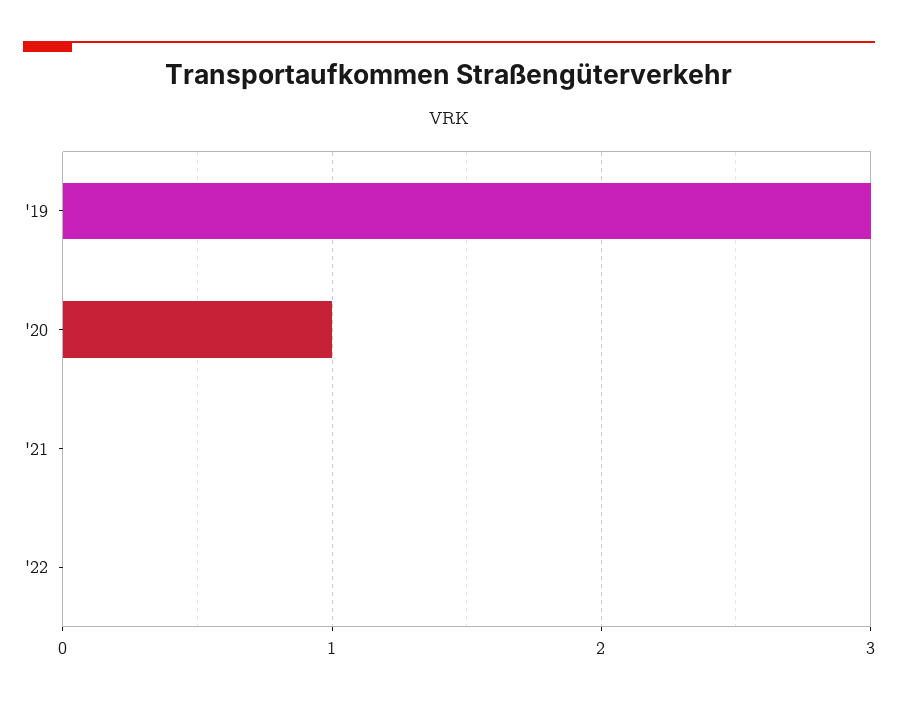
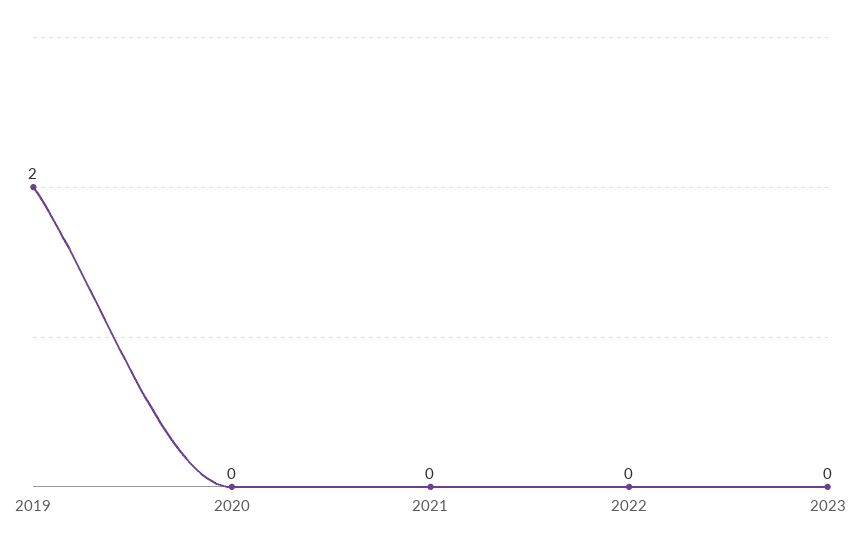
'19: 3 -> 2
'20: 1 -> 0
2023: none -> 0

